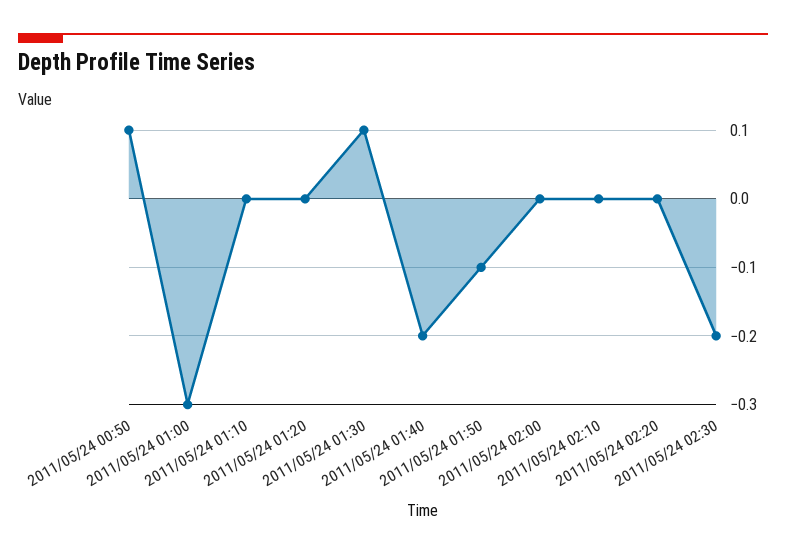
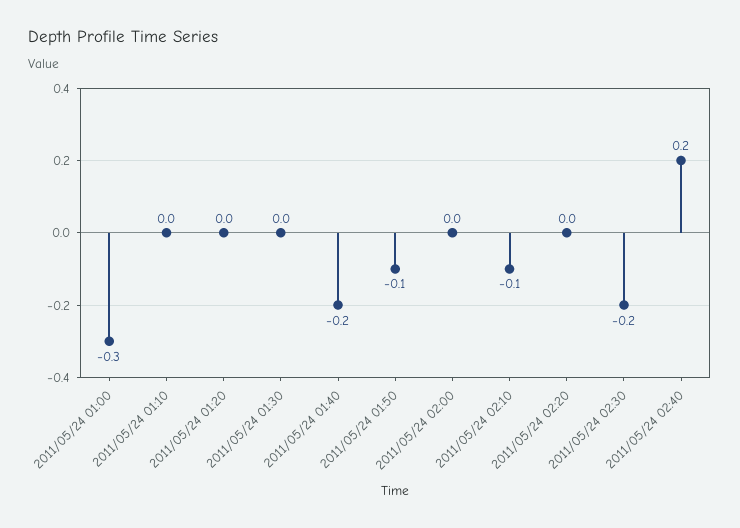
2011/05/24 00:50: 0.1 -> none
2011/05/24 01:30: 0.1 -> 0
2011/05/24 02:10: 0 -> -0.1
2011/05/24 02:40: none -> 0.2

